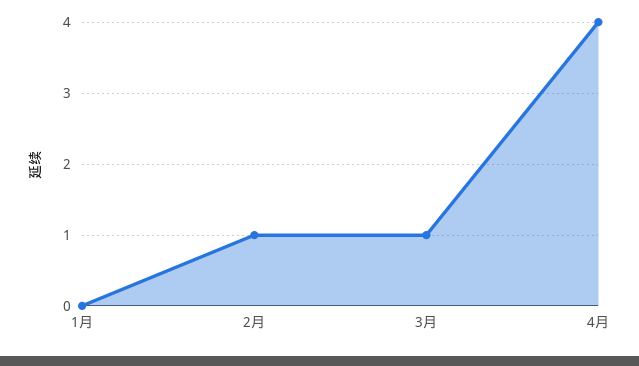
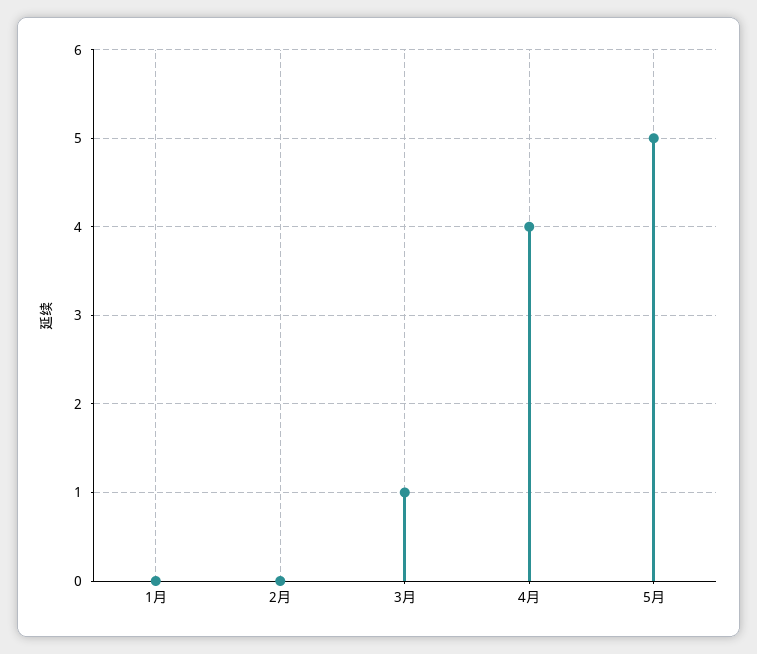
2月: 1 -> 0
5月: none -> 5

